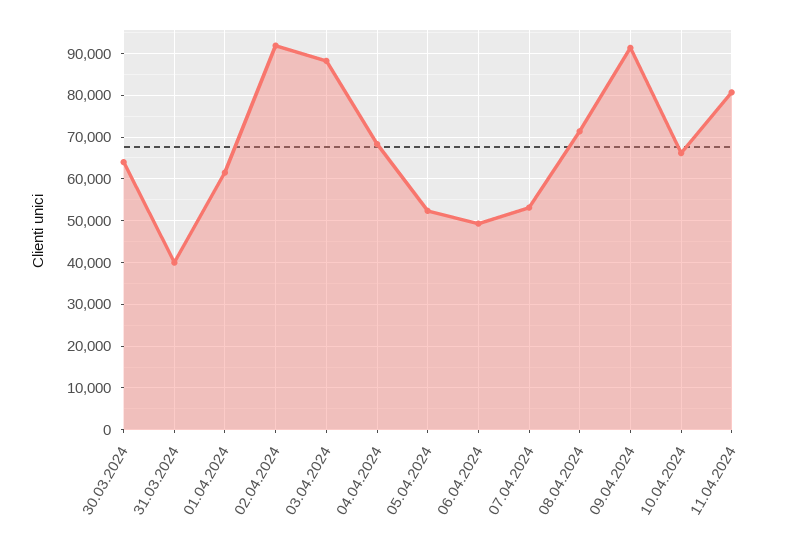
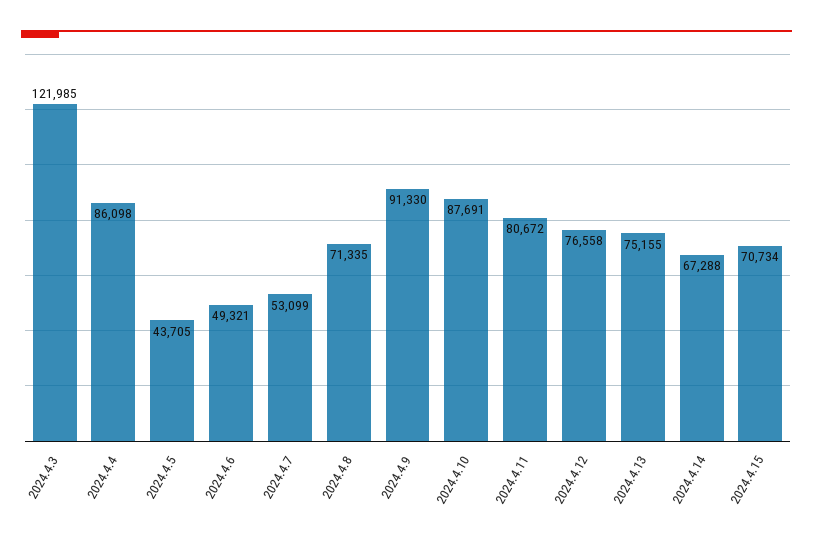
30.03.2024: 64000 -> none
31.03.2024: 40000 -> none
01.04.2024: 62000 -> none
02.04.2024: 92000 -> none
03.04.2024: 88000 -> 121985
04.04.2024: 68000 -> 86098
05.04.2024: 52000 -> 43705
10.04.2024: 66000 -> 87691
2024.4.12: none -> 76558
2024.4.13: none -> 75155
2024.4.14: none -> 67288
2024.4.15: none -> 70734

